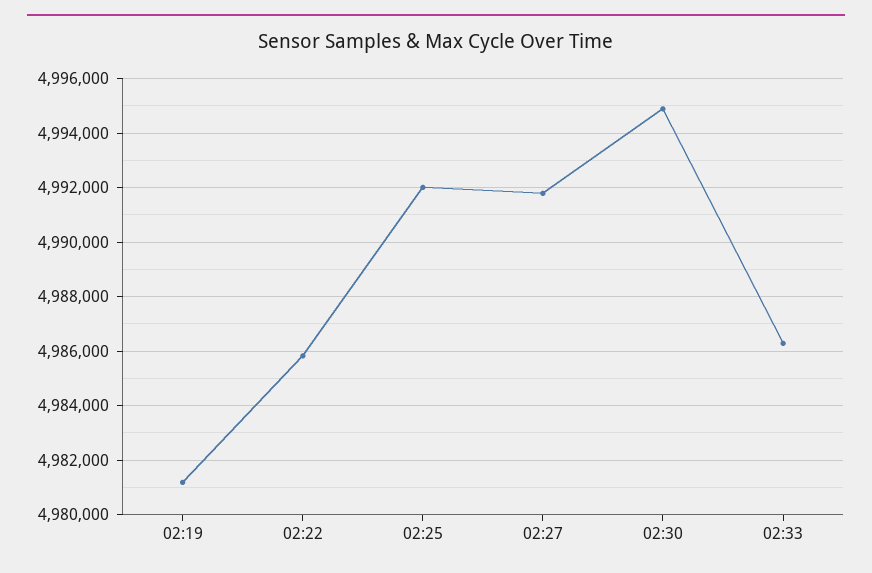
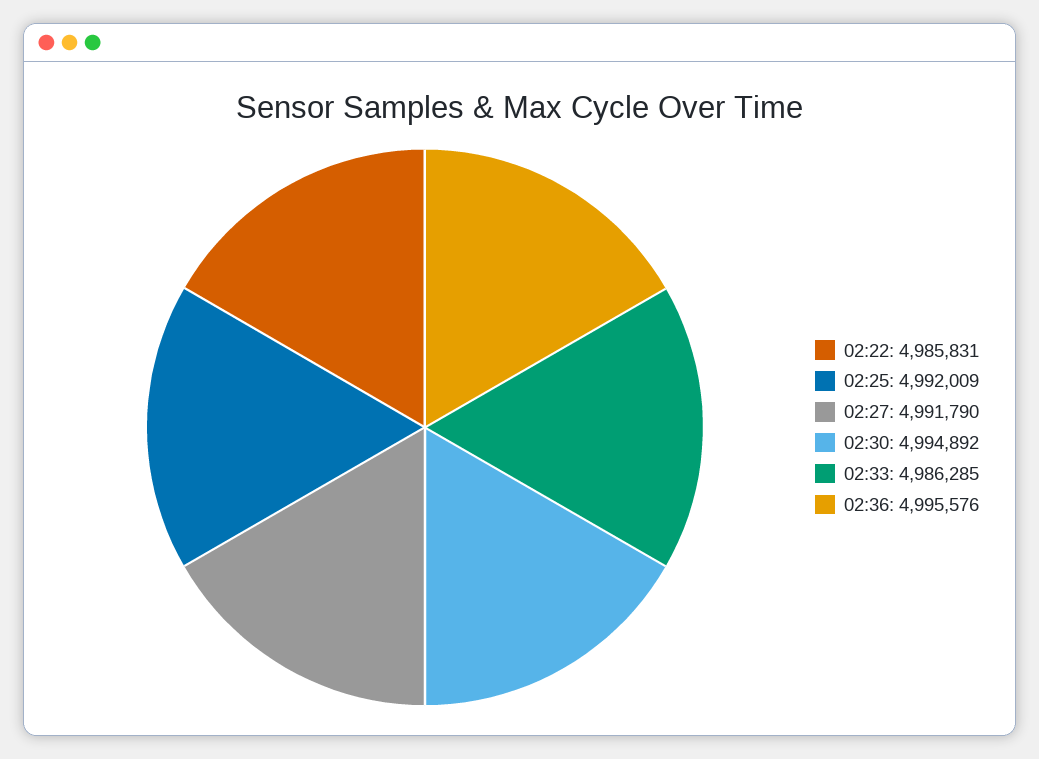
02:19: 4981250 -> none
02:36: none -> 4995576

